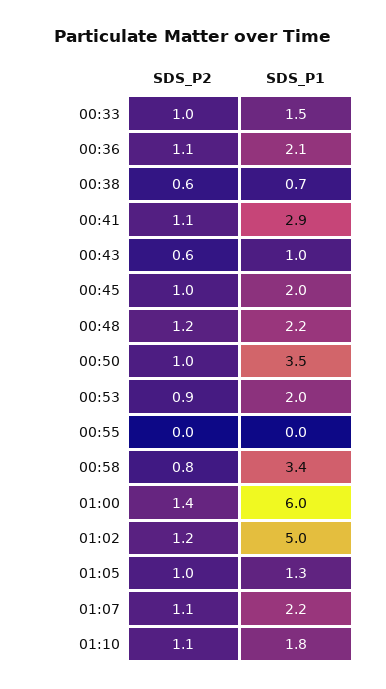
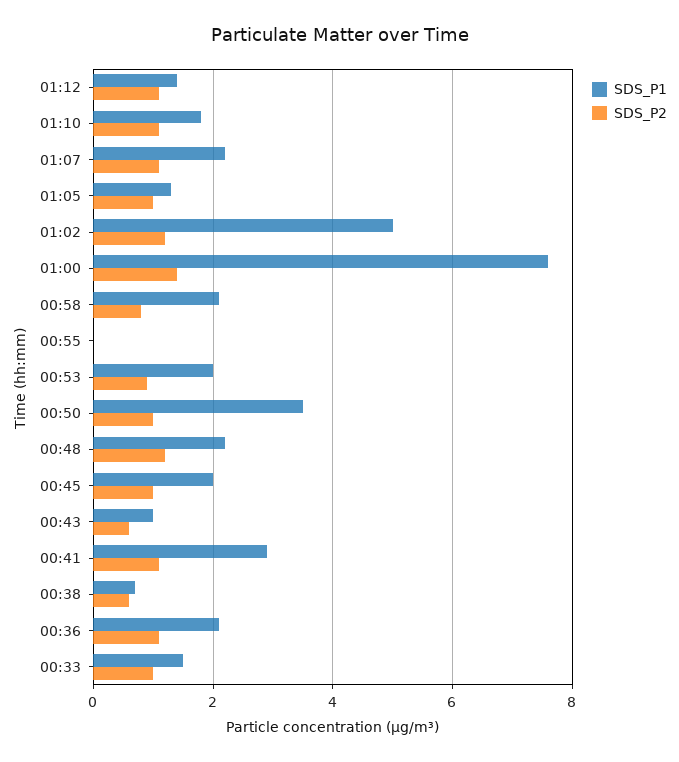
SDS_P1, 00:58: 3.4 -> 2
SDS_P1, 01:00: 6 -> 7.5
SDS_P1, 01:12: none -> 1.5
SDS_P2, 01:12: none -> 1

